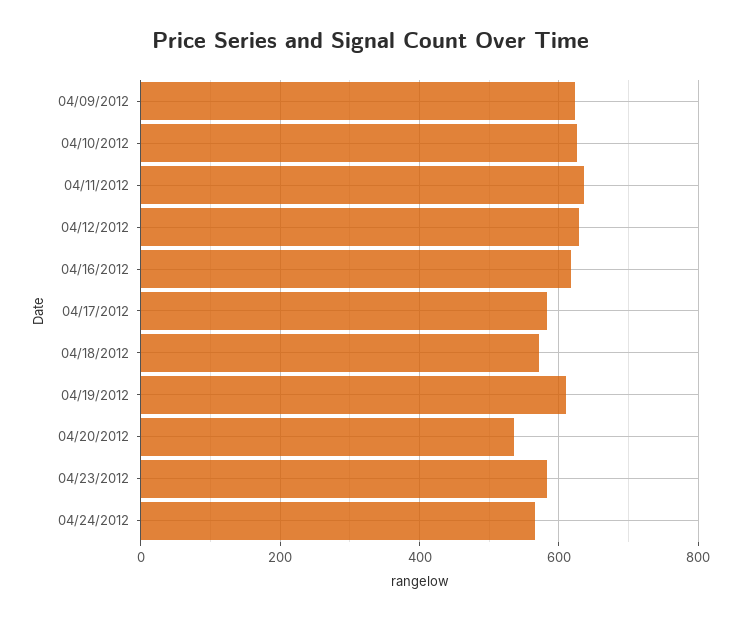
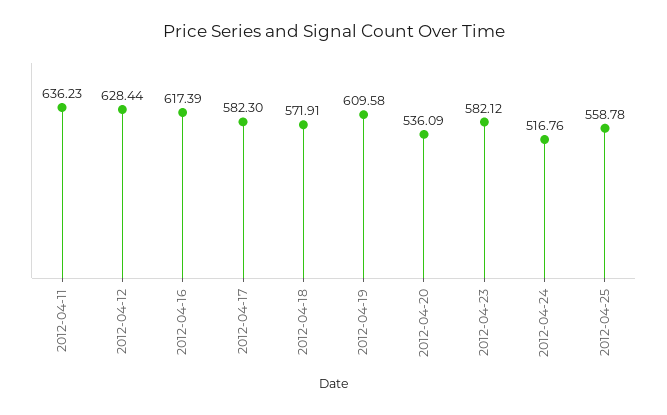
04/09/2012: 620 -> none
04/10/2012: 620 -> none
04/24/2012: 560 -> 516.76
2012-04-25: none -> 558.78

